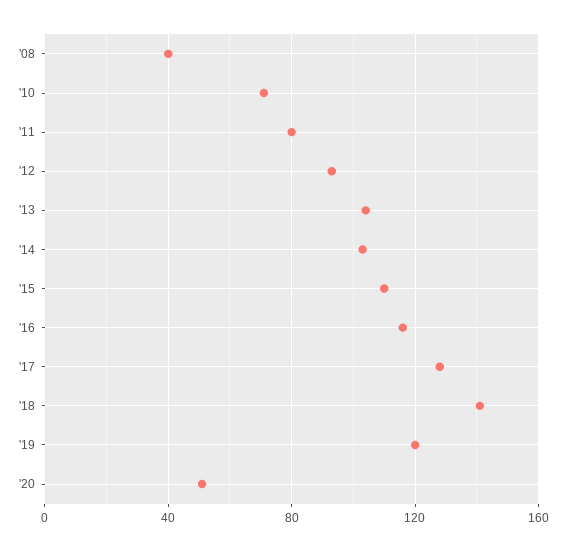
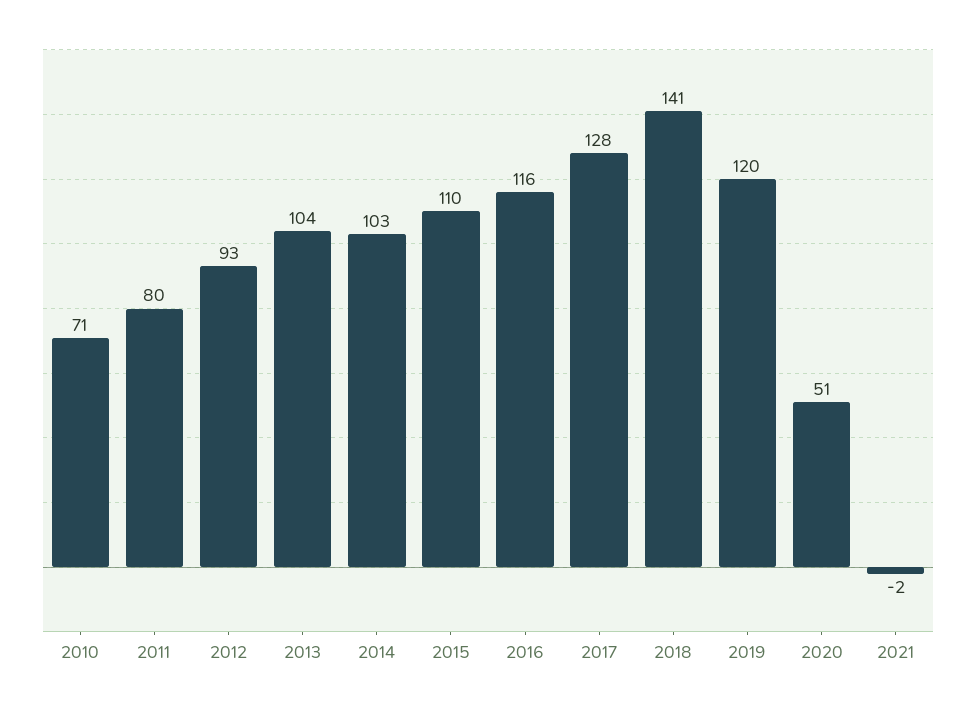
'08: 40 -> none
2021: none -> -2

